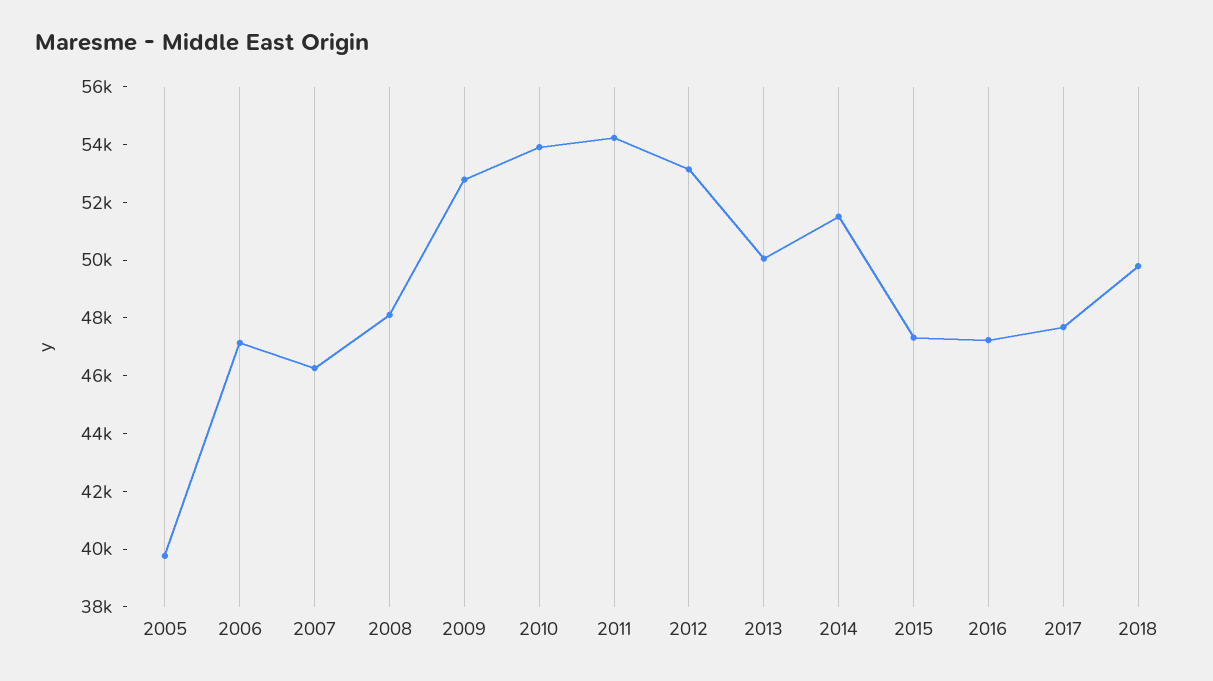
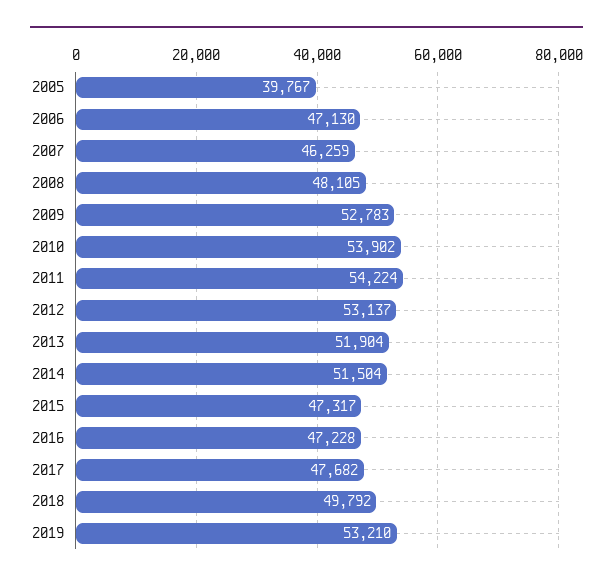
2013: 50000 -> 51904
2019: none -> 53210

